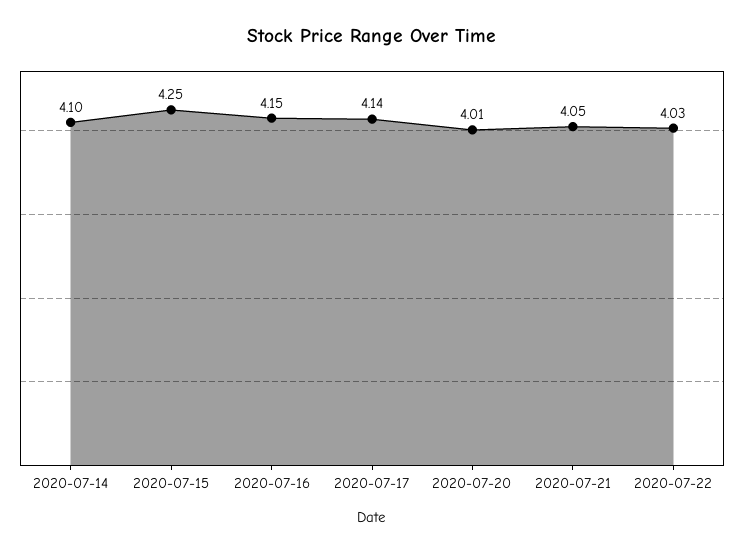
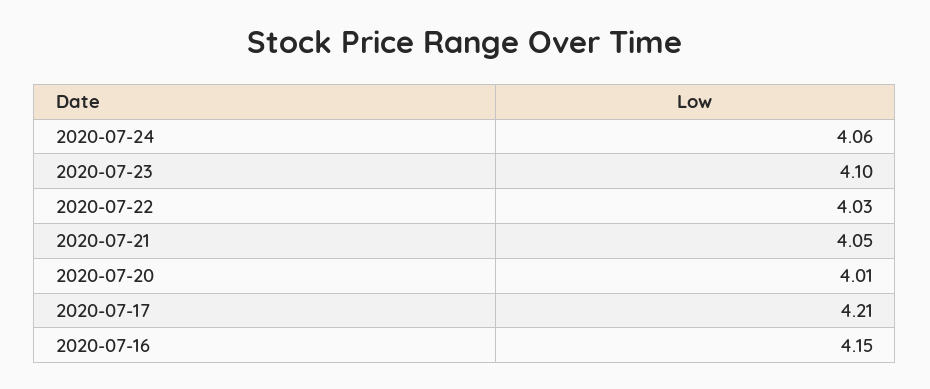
2020-07-14: 4.1 -> none
2020-07-15: 4.25 -> none
2020-07-17: 4.14 -> 4.21
2020-07-24: none -> 4.06
2020-07-23: none -> 4.1

